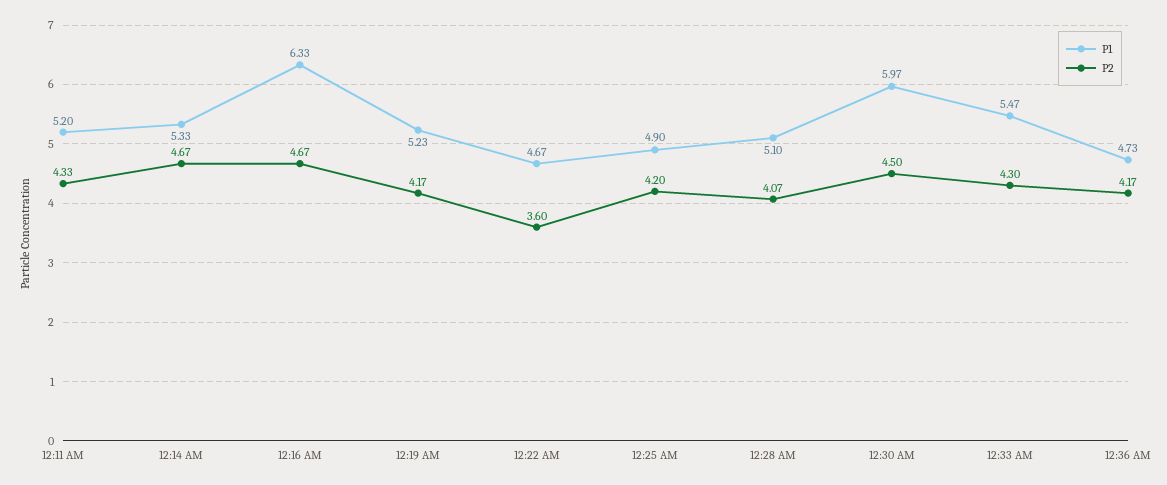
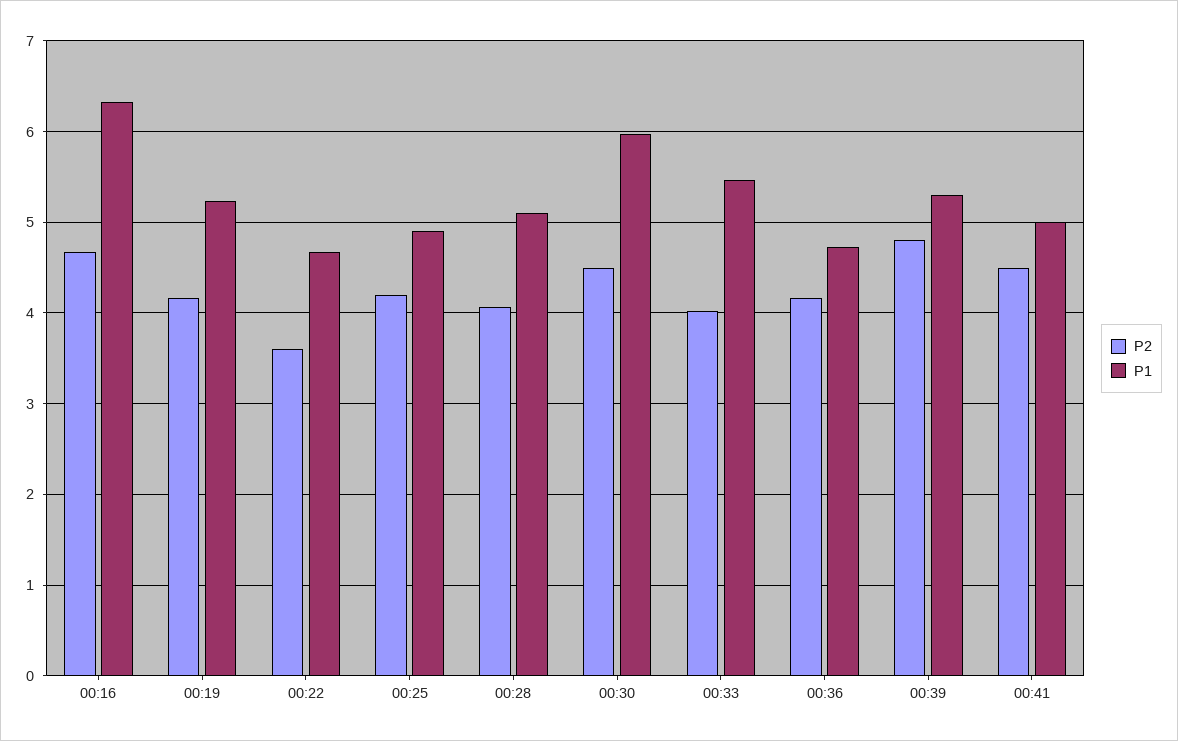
P1, 12:11 AM: 5.2 -> none
P2, 12:11 AM: 4.33 -> none
P1, 12:14 AM: 5.33 -> none
P2, 12:14 AM: 4.67 -> none
P2, 12:33 AM: 4.3 -> 4
P2, 00:39: none -> 4.8
P1, 00:39: none -> 5.3
P2, 00:41: none -> 4.5
P1, 00:41: none -> 5

